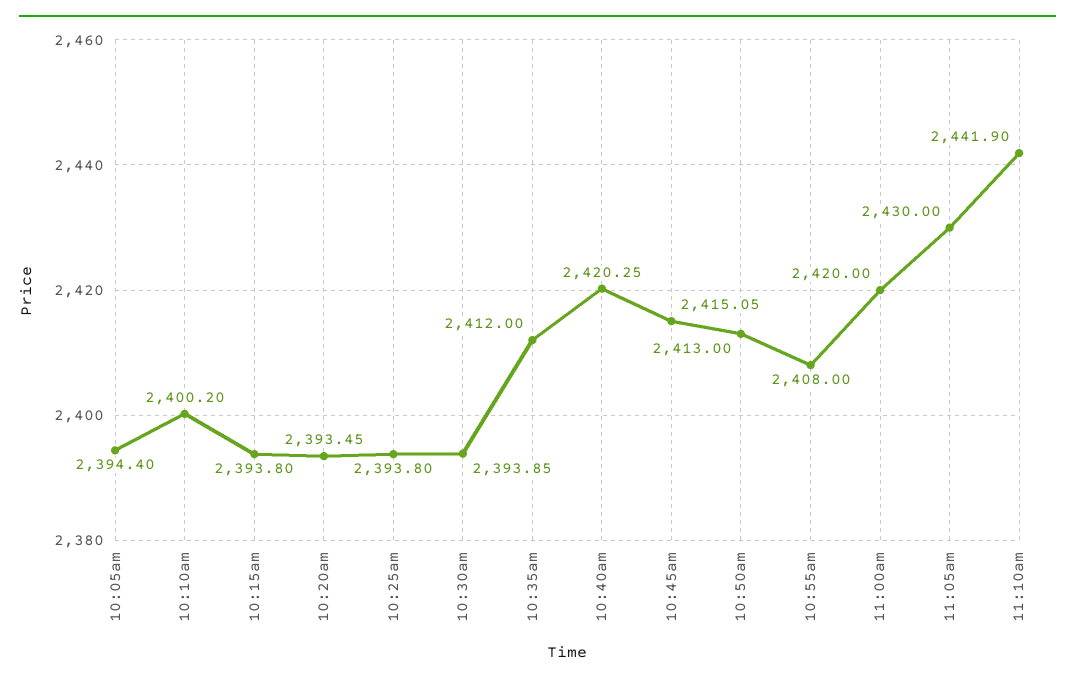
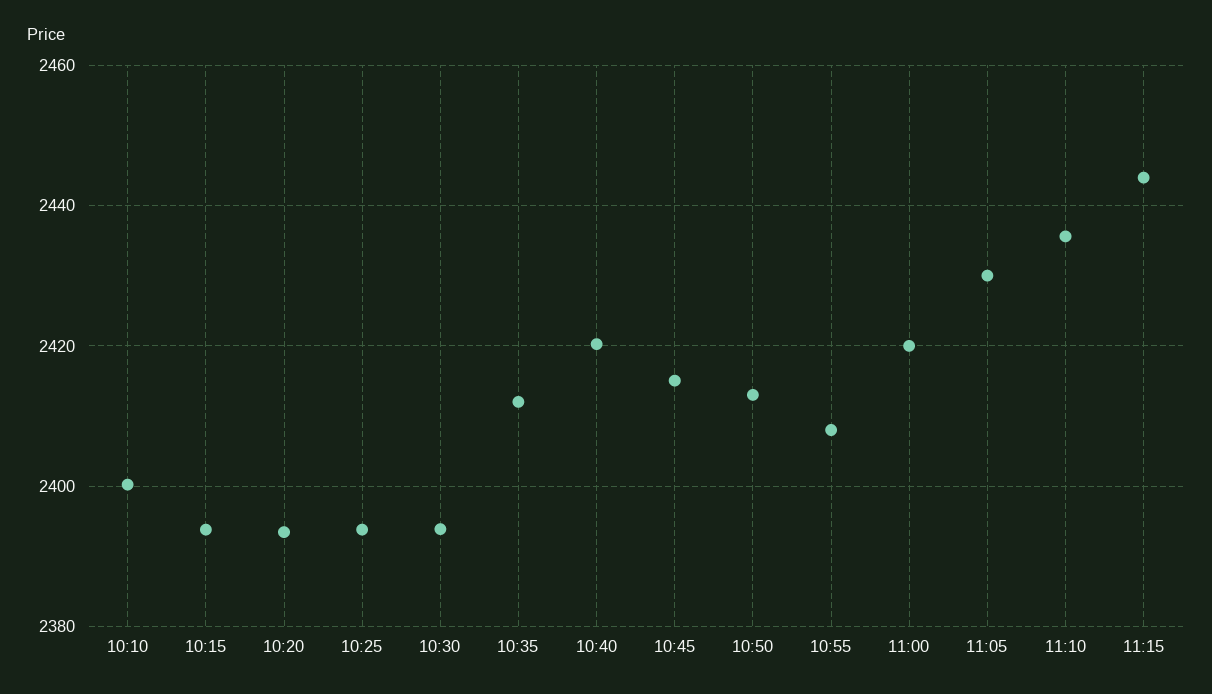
10:05am: 2394.4 -> none
11:10am: 2441.9 -> 2436
11:15: none -> 2444

